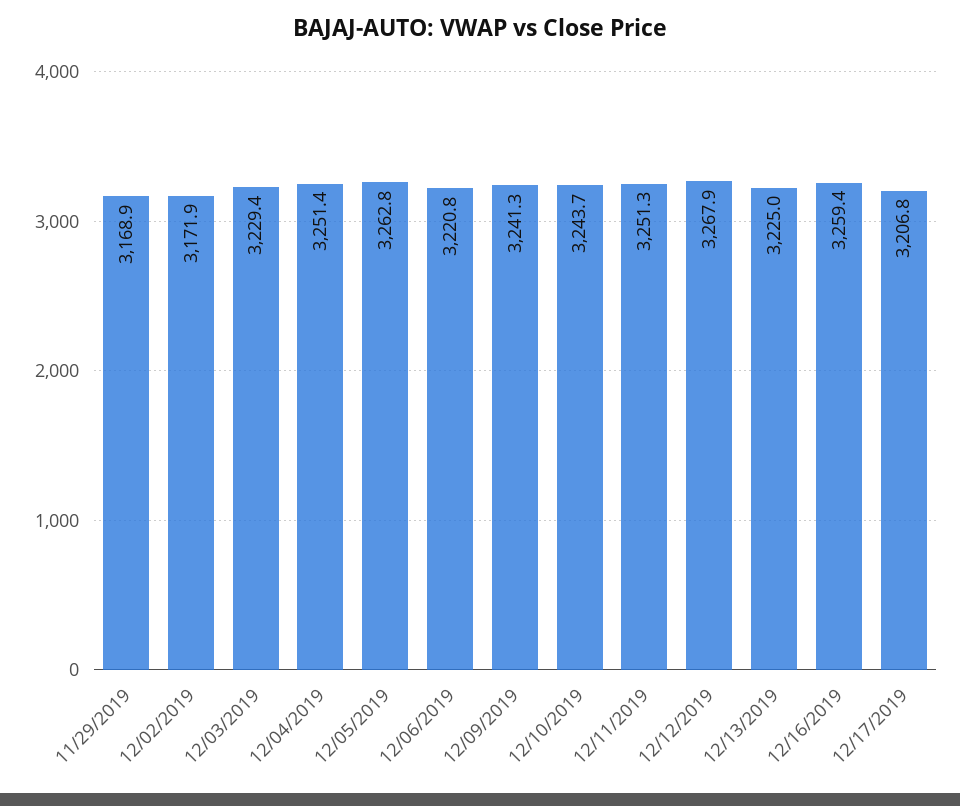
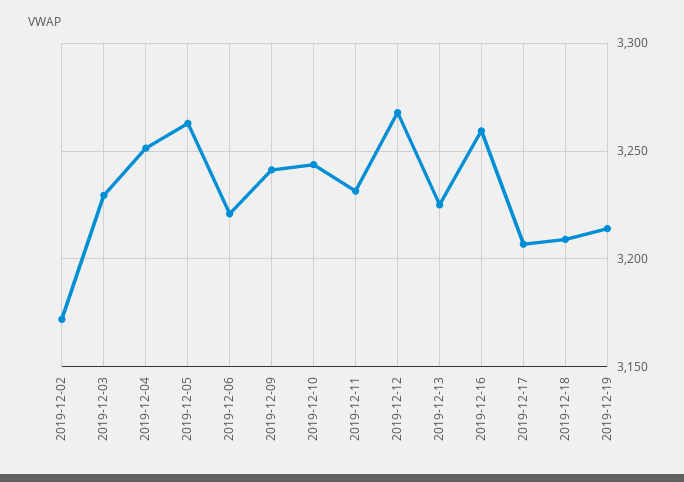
11/29/2019: 3168.9 -> none
12/11/2019: 3251.3 -> 3230
2019-12-18: none -> 3210
2019-12-19: none -> 3215

